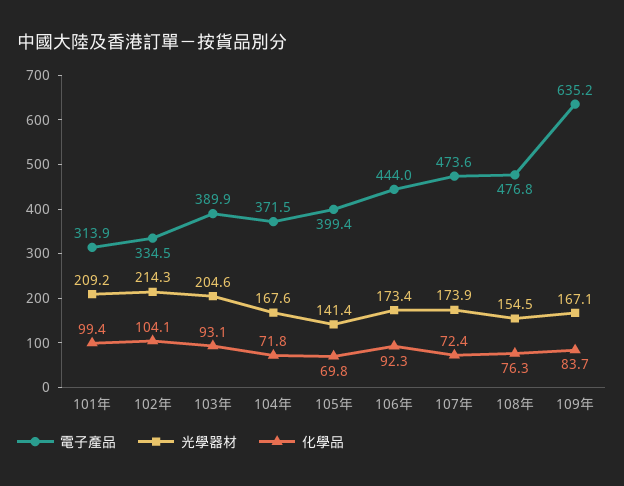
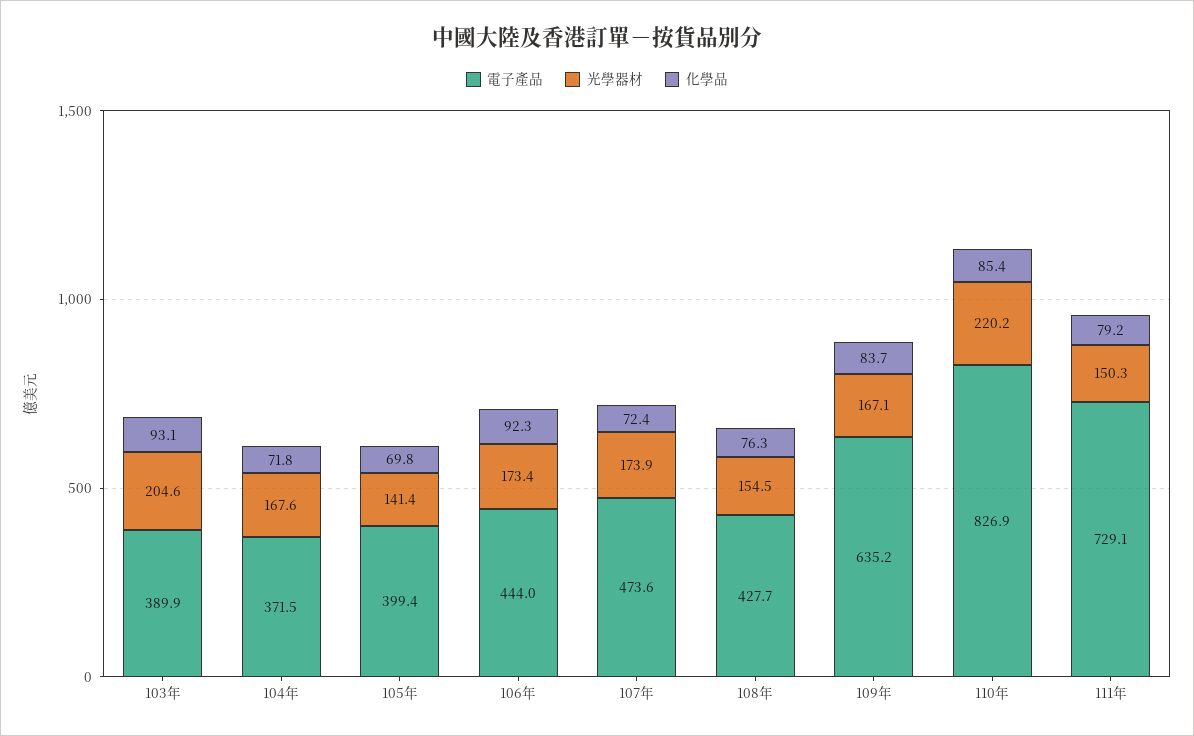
電子產品, 101年: 313.9 -> none
光學器材, 101年: 209.2 -> none
化學品, 101年: 99.4 -> none
電子產品, 102年: 334.5 -> none
光學器材, 102年: 214.3 -> none
化學品, 102年: 104.1 -> none
電子產品, 108年: 476.8 -> 427.7
電子產品, 110年: none -> 826.9
光學器材, 110年: none -> 220.2
化學品, 110年: none -> 85.4
電子產品, 111年: none -> 729.1
光學器材, 111年: none -> 150.3
化學品, 111年: none -> 79.2

